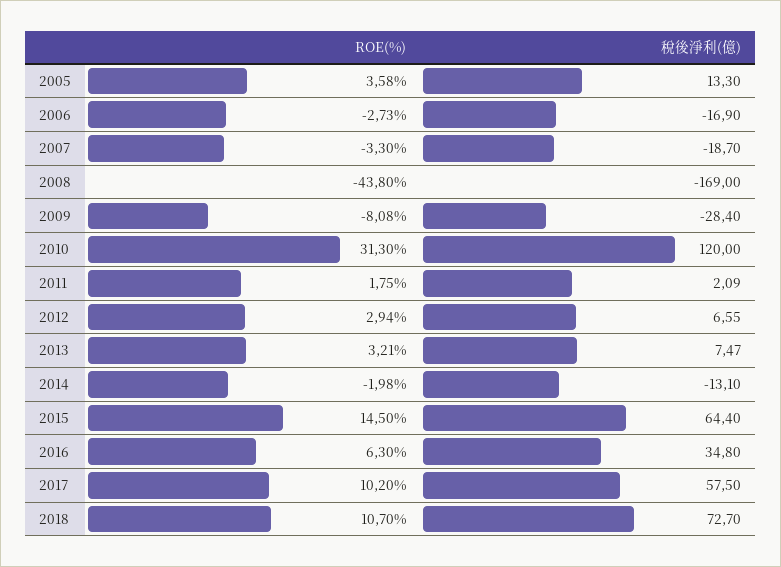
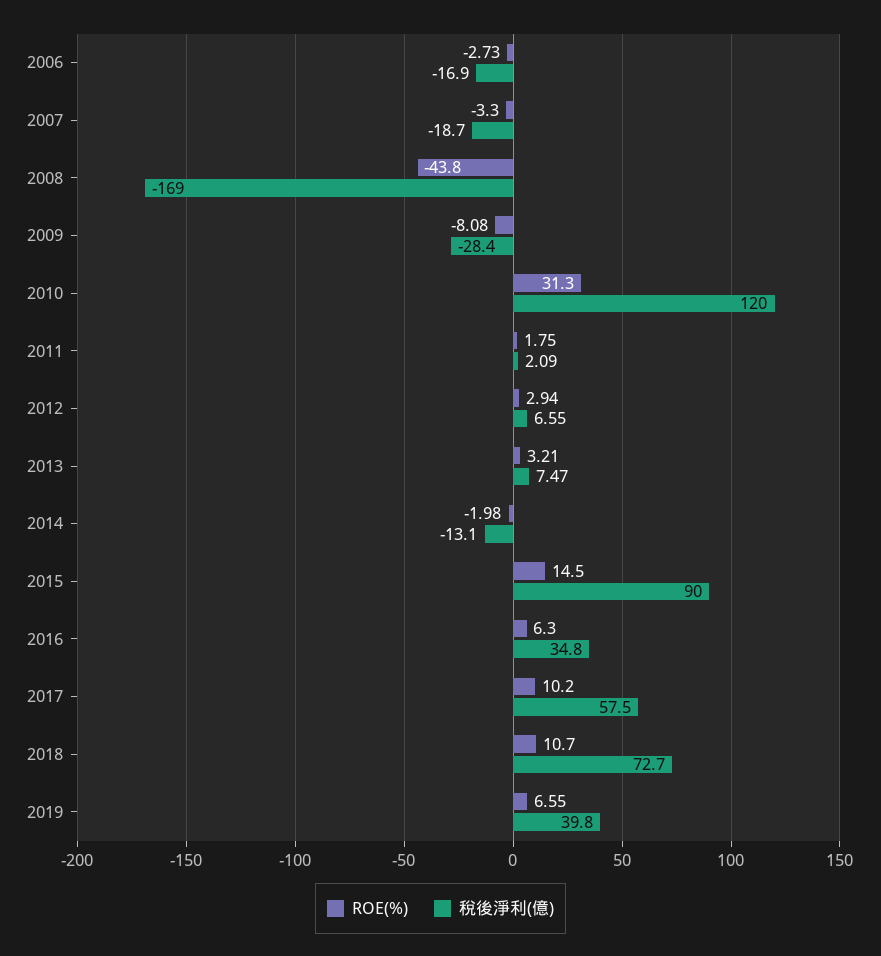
ROE(%), 2005: 3.58 -> none
稅後淨利(億), 2005: 13.3 -> none
稅後淨利(億), 2015: 64.4 -> 90
ROE(%), 2019: none -> 6.55
稅後淨利(億), 2019: none -> 39.8

